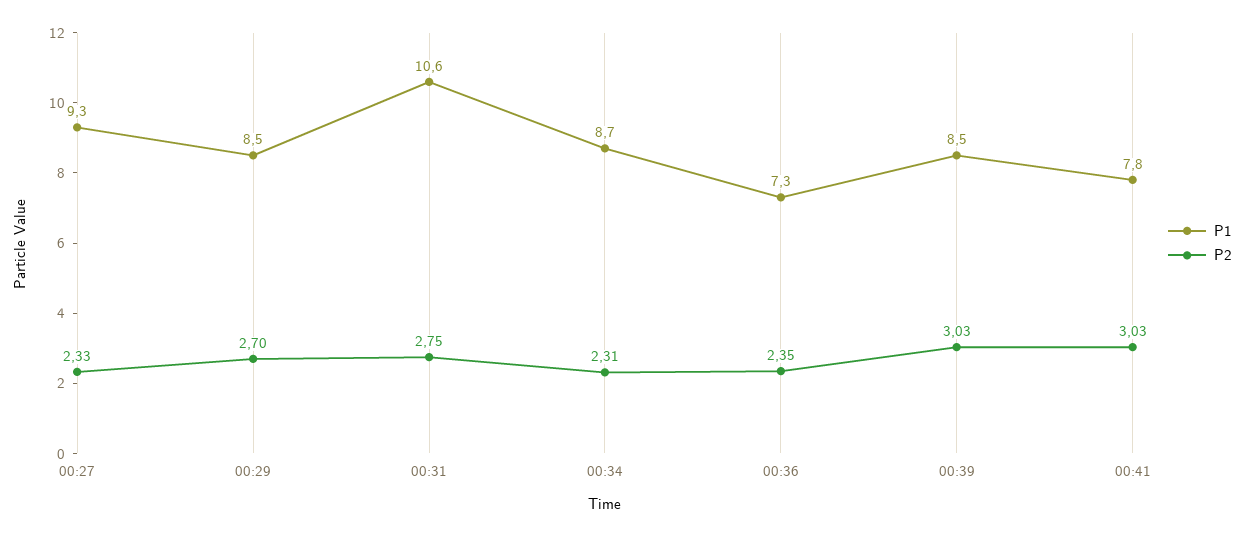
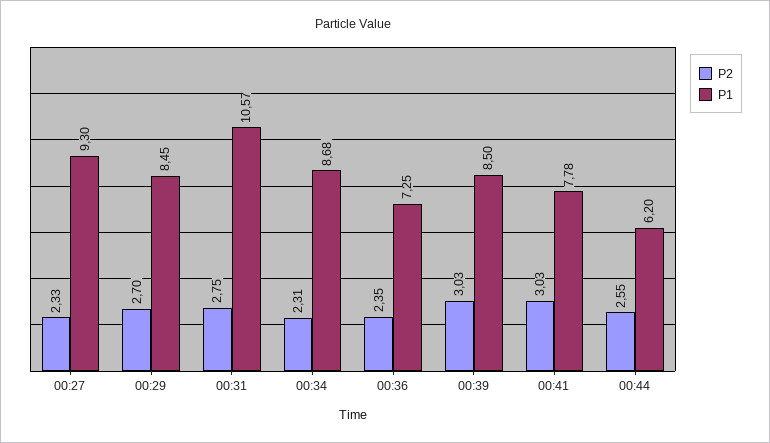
P2, 00:44: none -> 2.55
P1, 00:44: none -> 6.2

